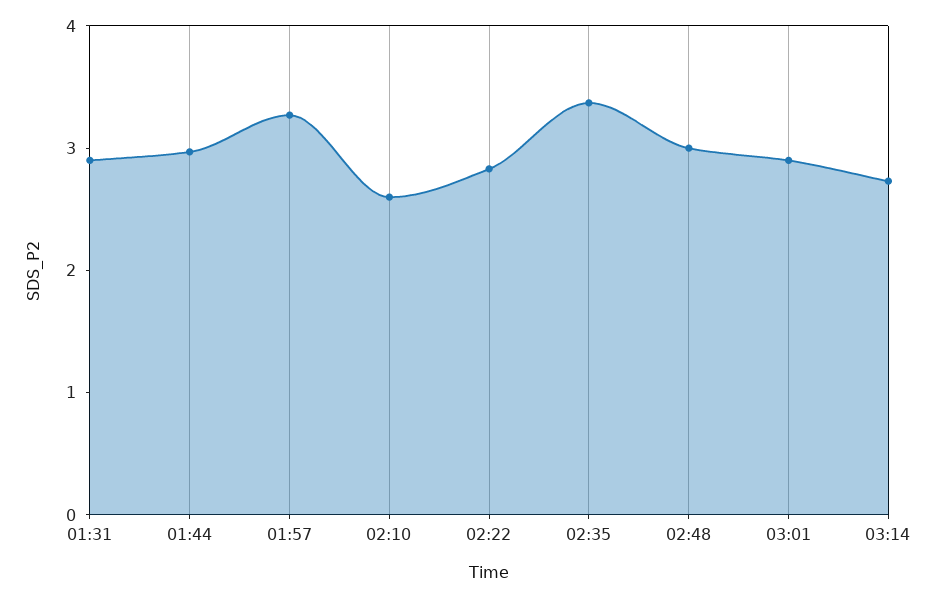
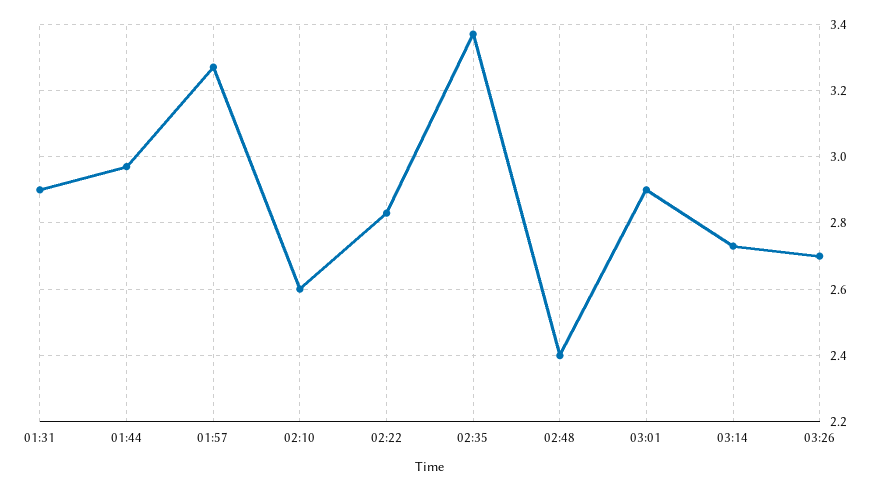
02:48: 3 -> 2.4
03:26: none -> 2.7

